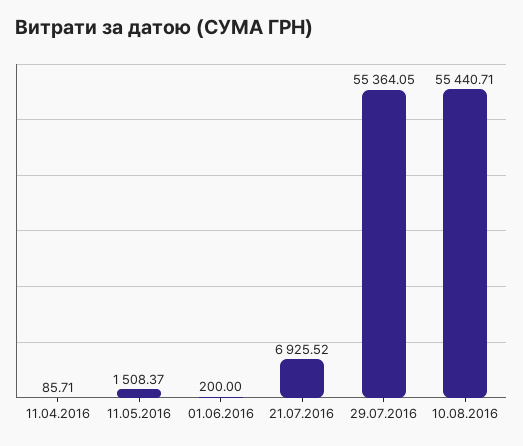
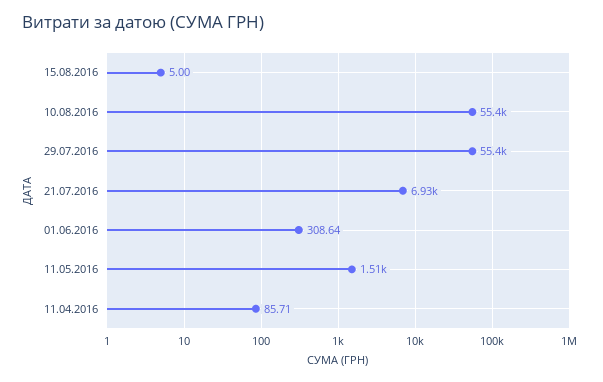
01.06.2016: 200 -> 308.64
15.08.2016: none -> 5

